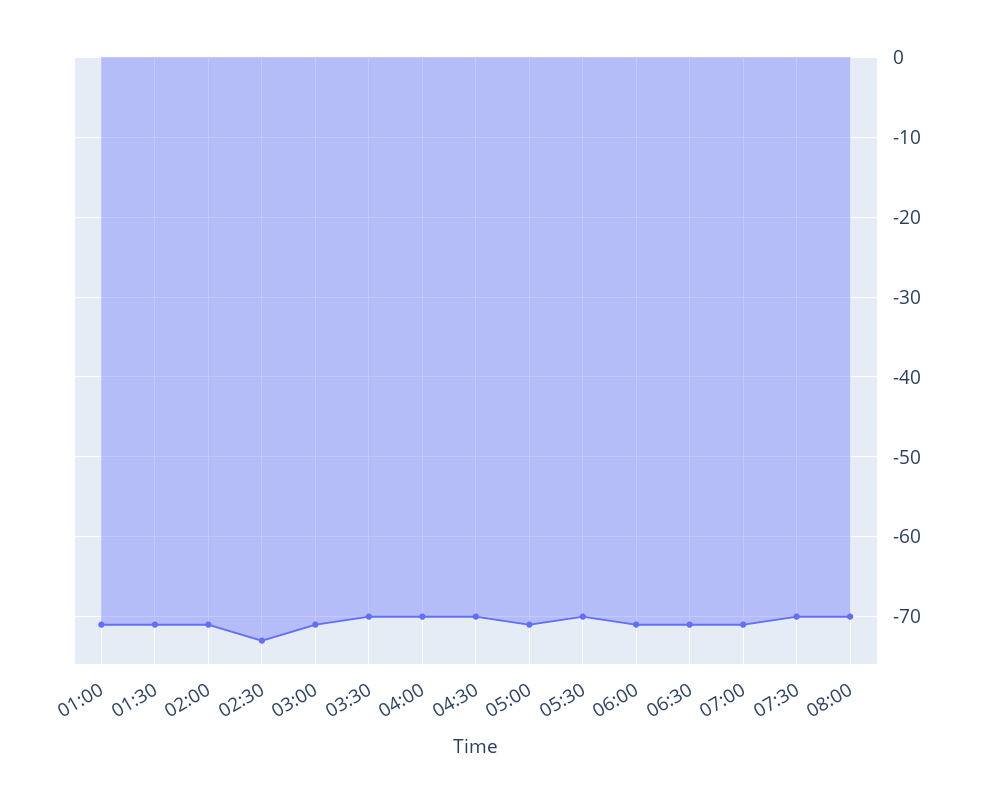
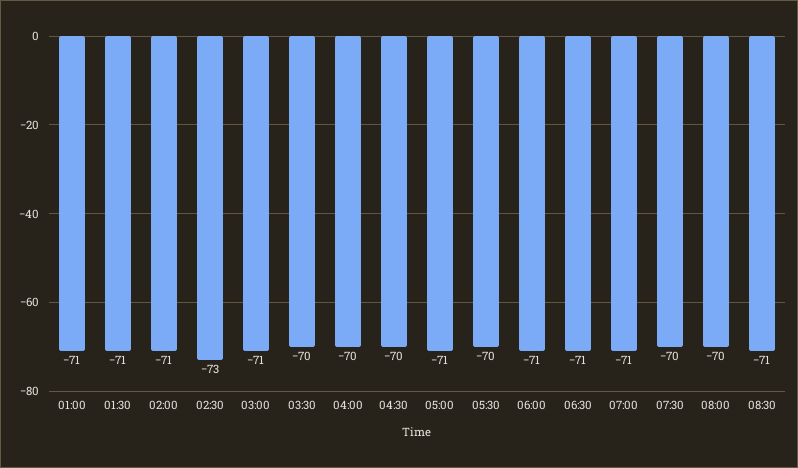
08:30: none -> -71

